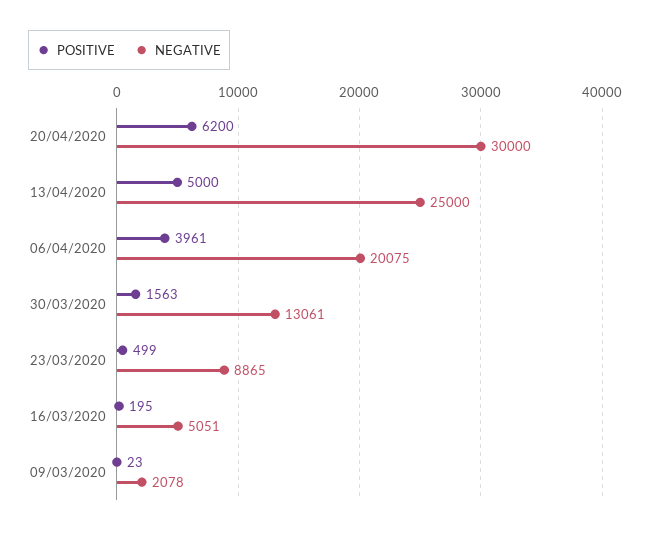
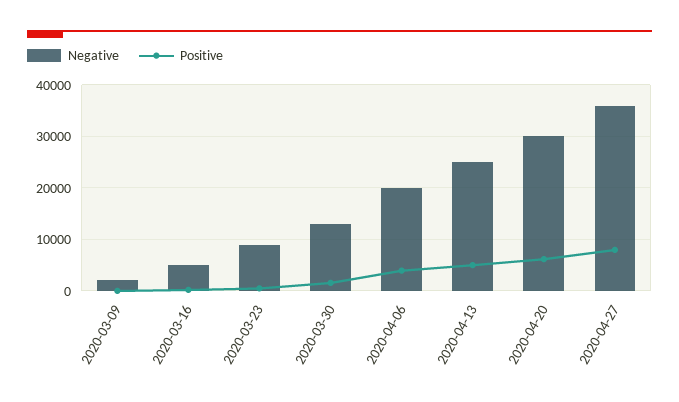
NEGATIVE, 2020-04-27: none -> 36000
POSITIVE, 2020-04-27: none -> 8000

